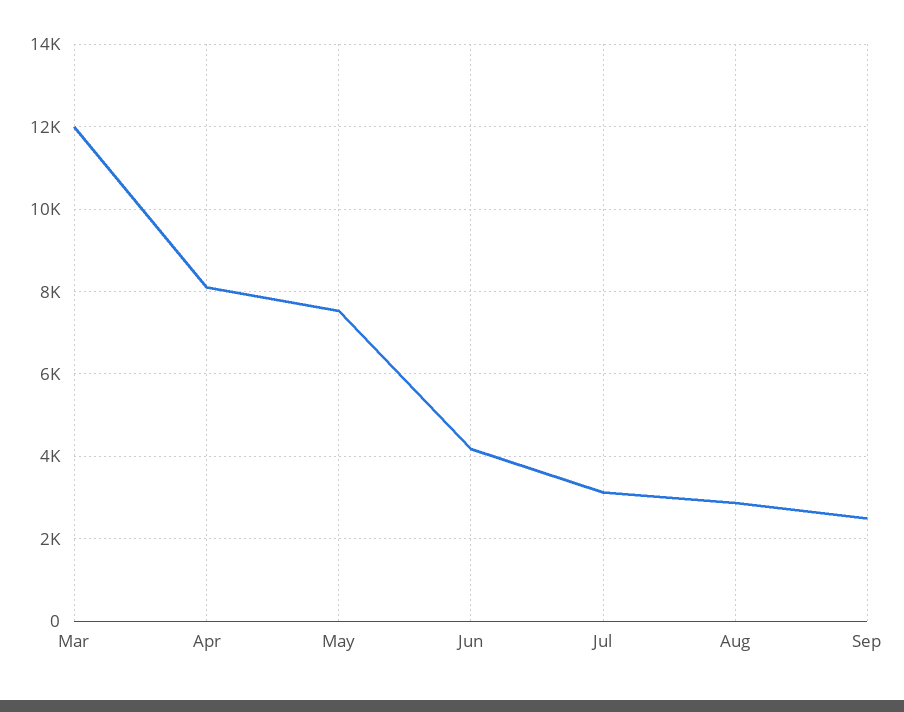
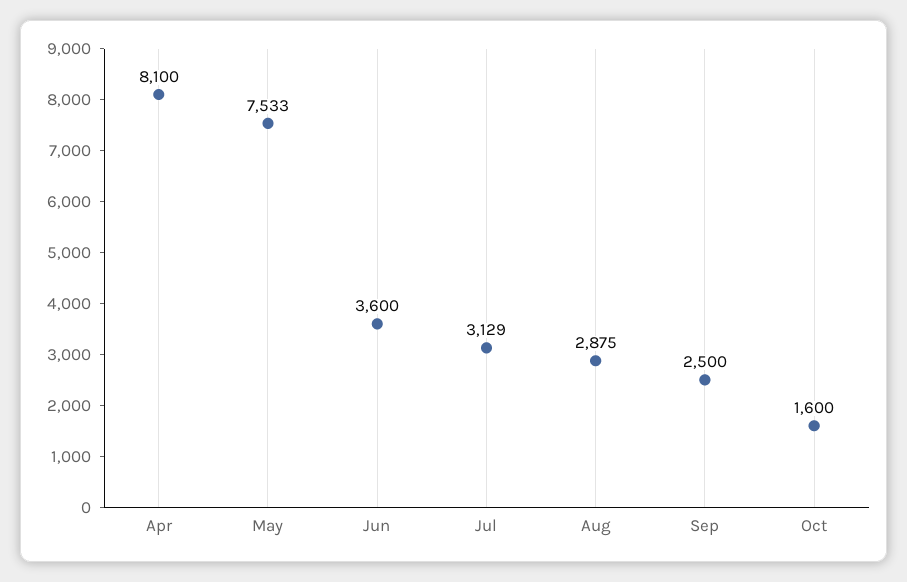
Mar: 12000 -> none
Jun: 4200 -> 3600
Oct: none -> 1600

